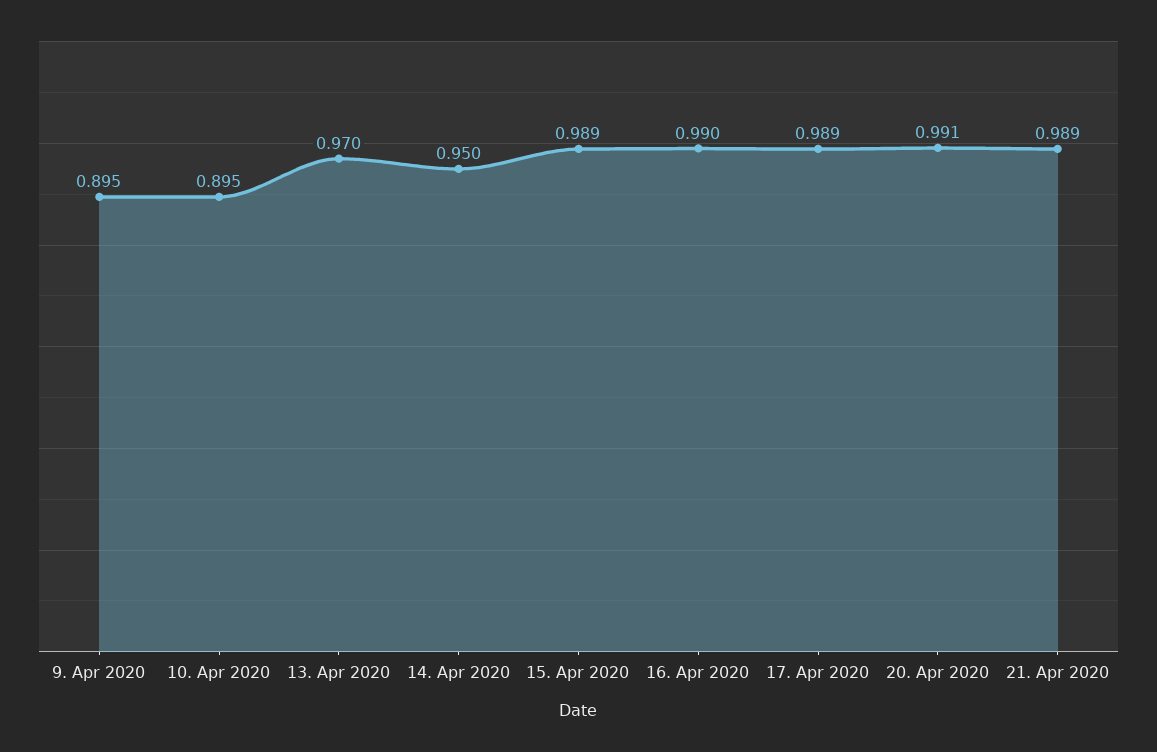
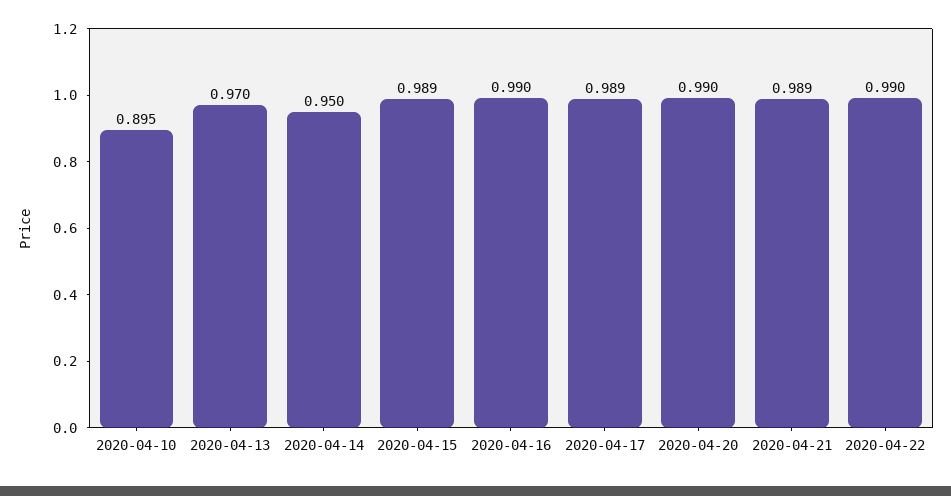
9. Apr 2020: 0.895 -> none
20. Apr 2020: 0.991 -> 0.99
2020-04-22: none -> 0.99

